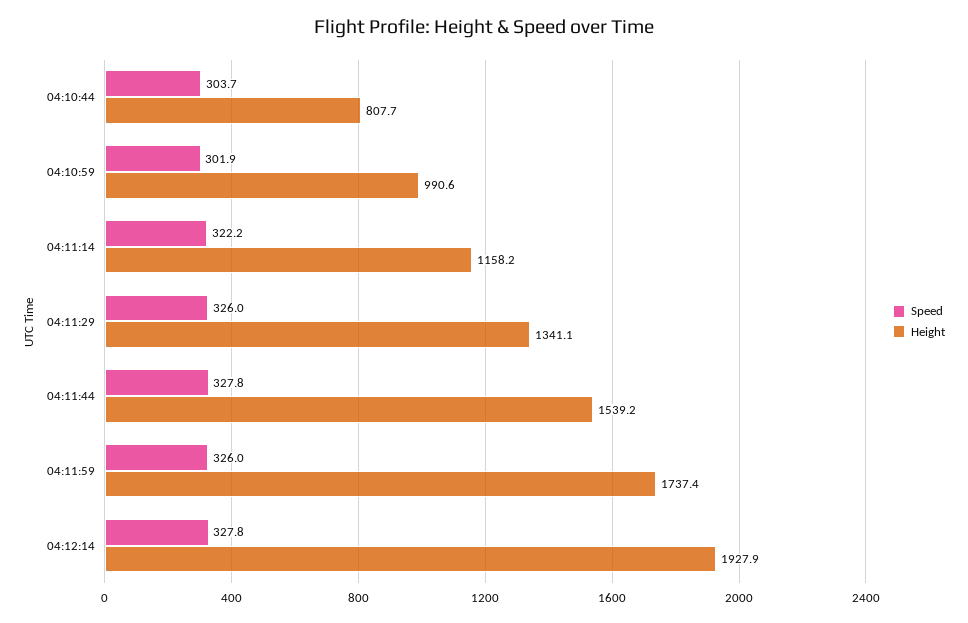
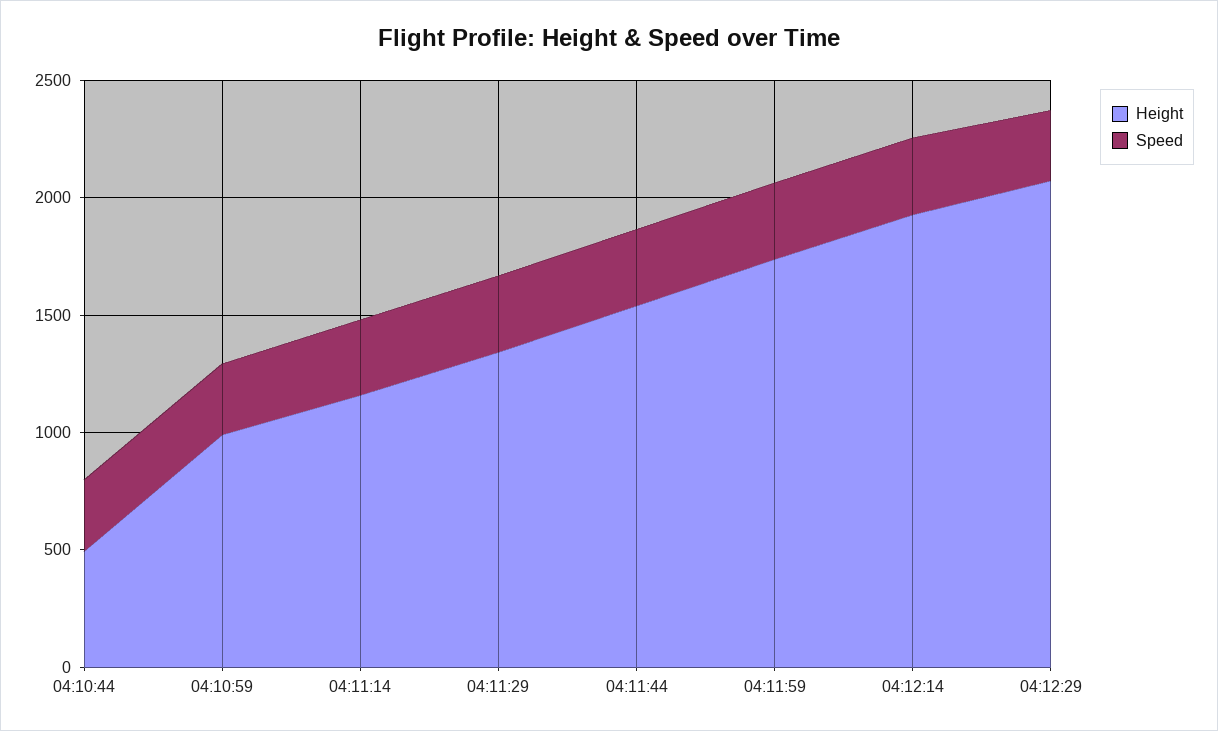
Height, 04:10:44: 807.7 -> 500
Height, 04:12:29: none -> 2100
Speed, 04:12:29: none -> 300

